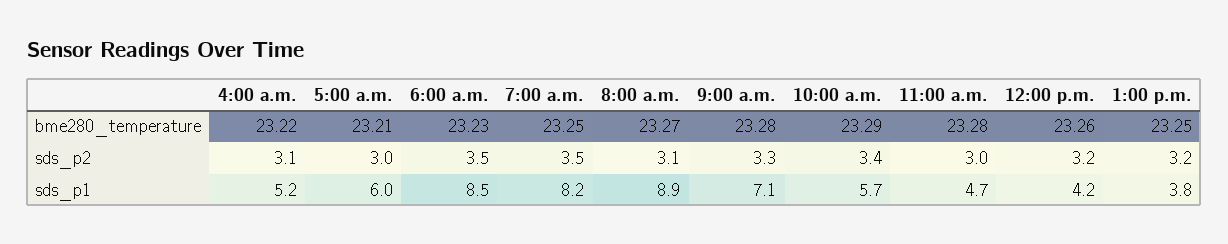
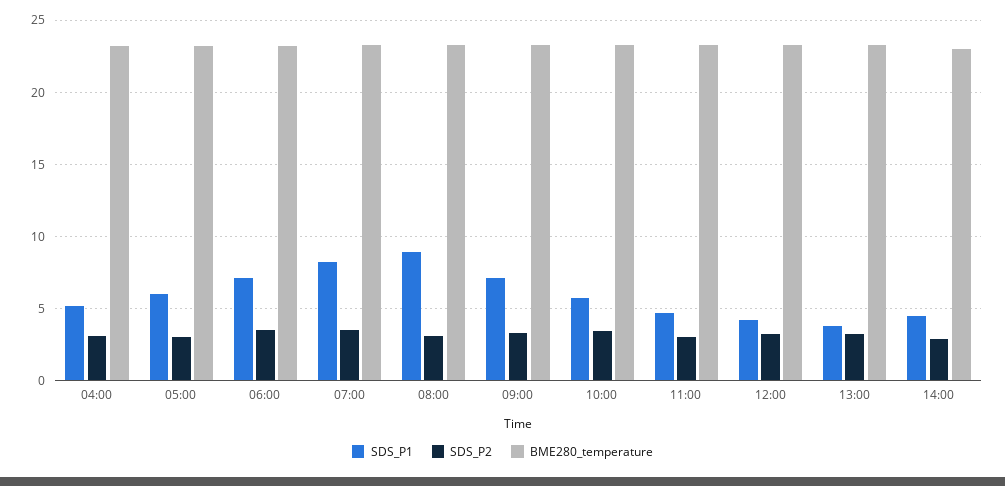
sds_p1, 6:00 a.m.: 8.5 -> 7
sds_p1, 14:00: none -> 4.5
sds_p2, 14:00: none -> 3
bme280_temperature, 14:00: none -> 23

